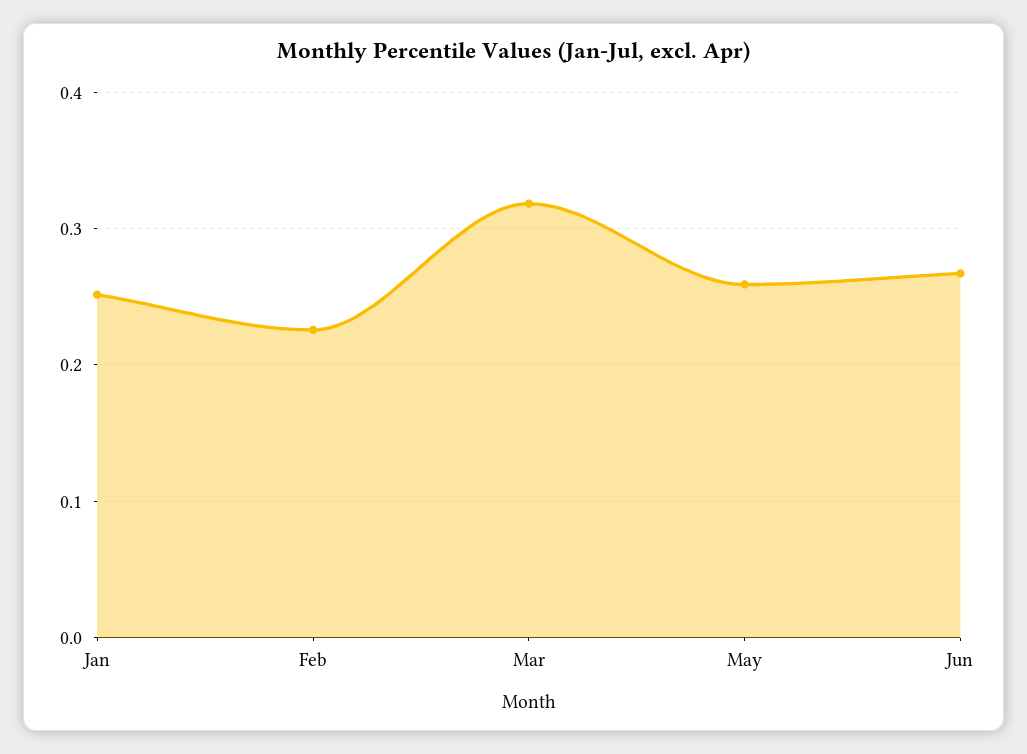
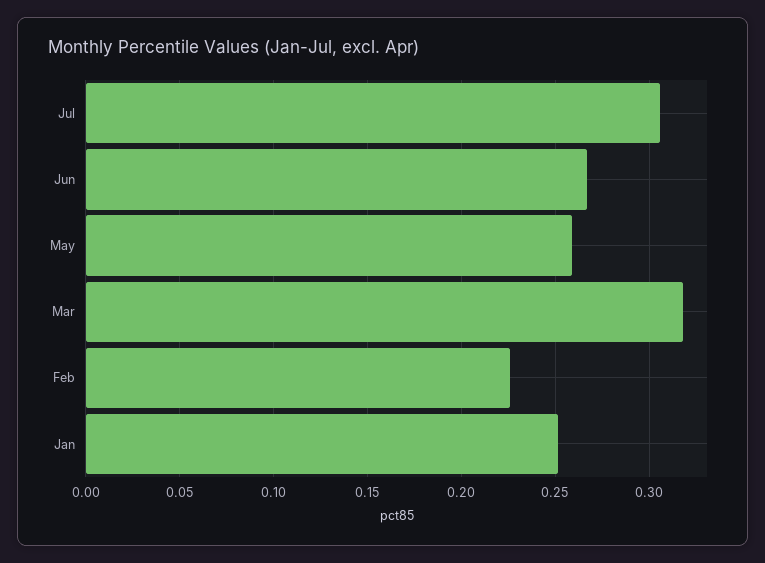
Jul: none -> 0.305

